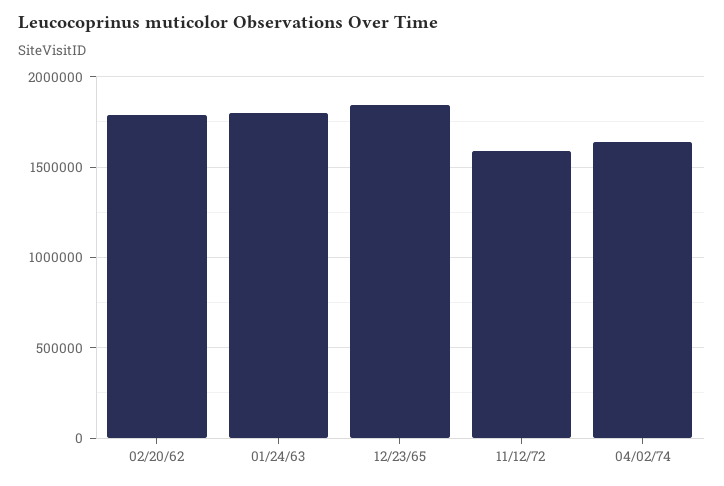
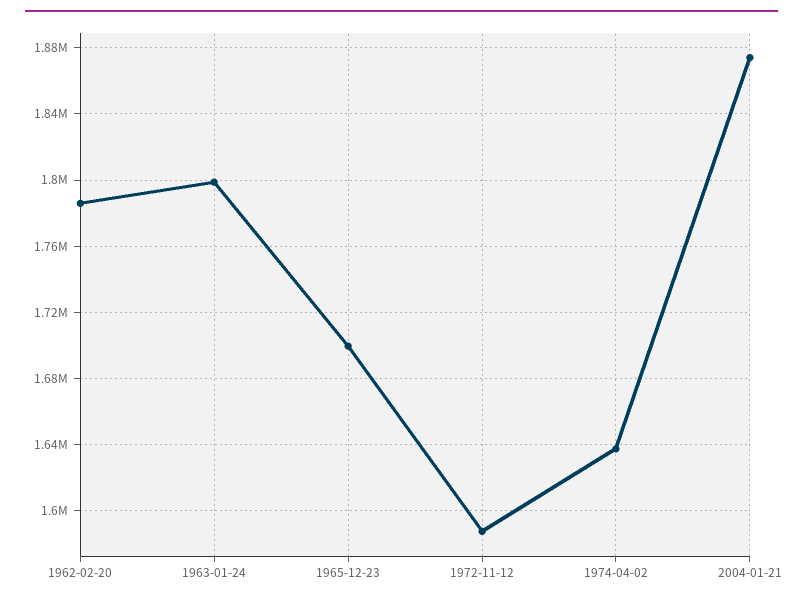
12/23/65: 1850000 -> 1700000
2004-01-21: none -> 1875000

